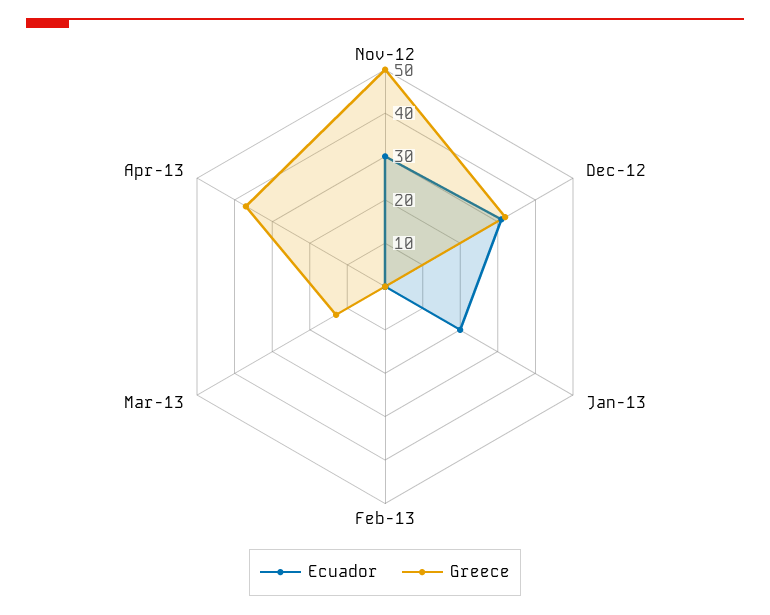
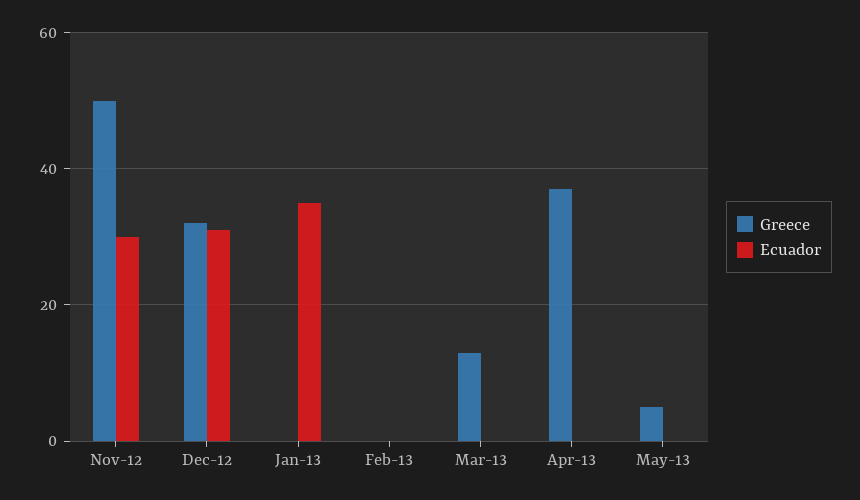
Ecuador, Jan-13: 20 -> 35
Greece, May-13: none -> 5
Ecuador, May-13: none -> 0

